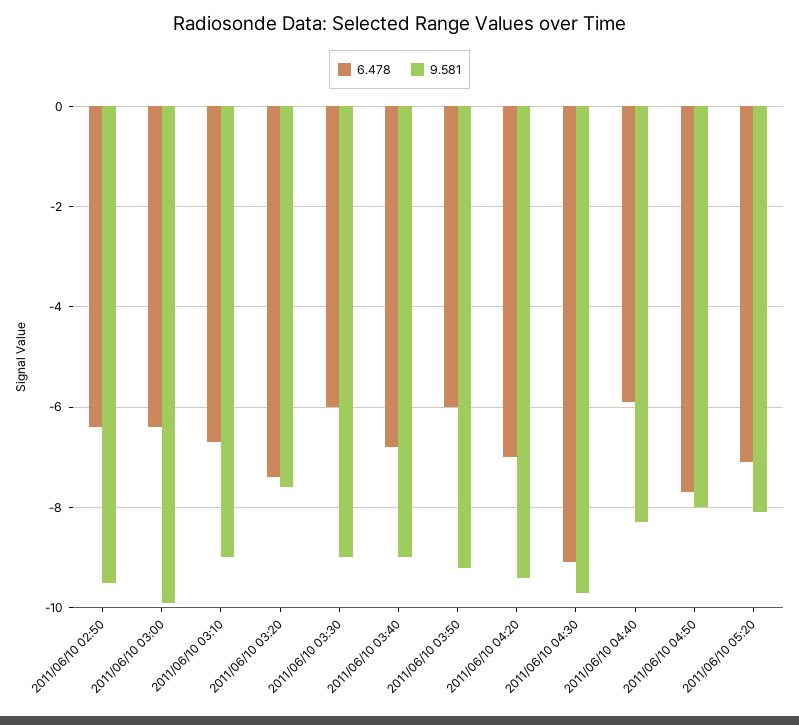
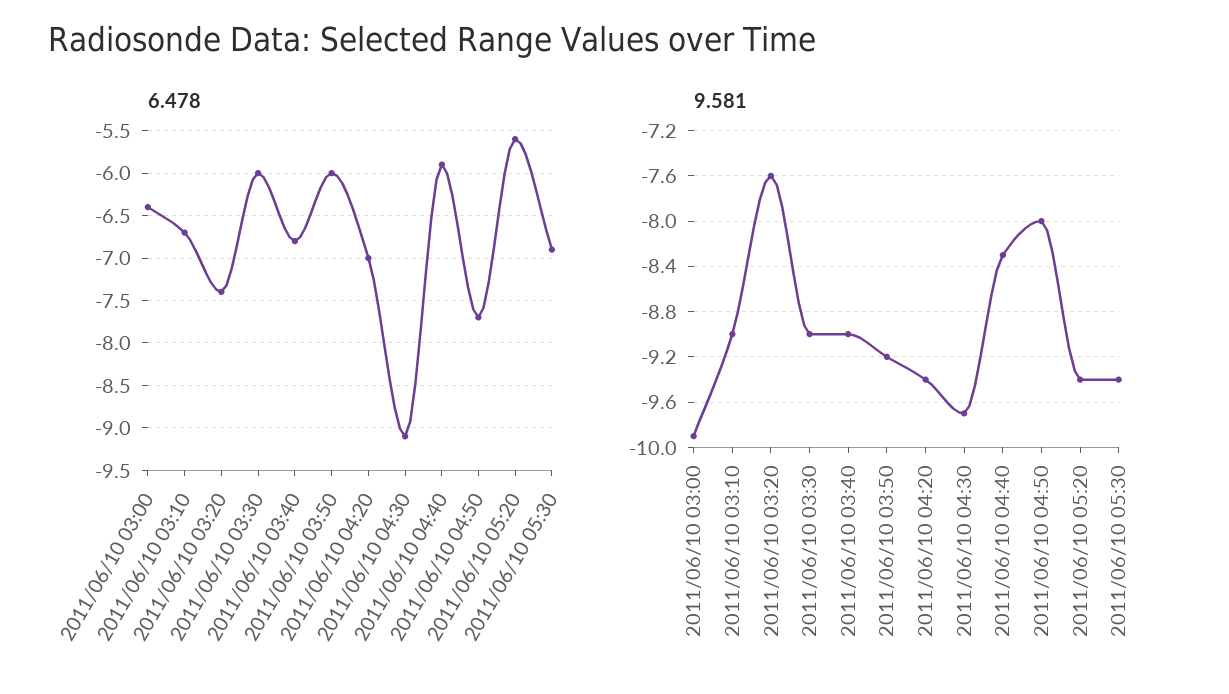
6.478, 2011/06/10 02:50: -6.5 -> none
9.581, 2011/06/10 02:50: -9.5 -> none
6.478, 2011/06/10 05:20: -7 -> -5.6
9.581, 2011/06/10 05:20: -8 -> -9.4
6.478, 2011/06/10 05:30: none -> -6.9
9.581, 2011/06/10 05:30: none -> -9.4

